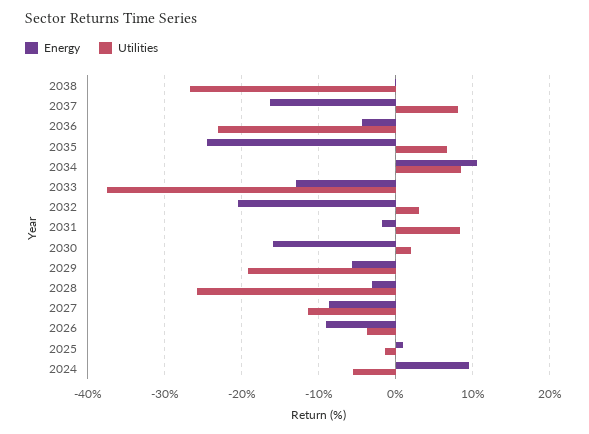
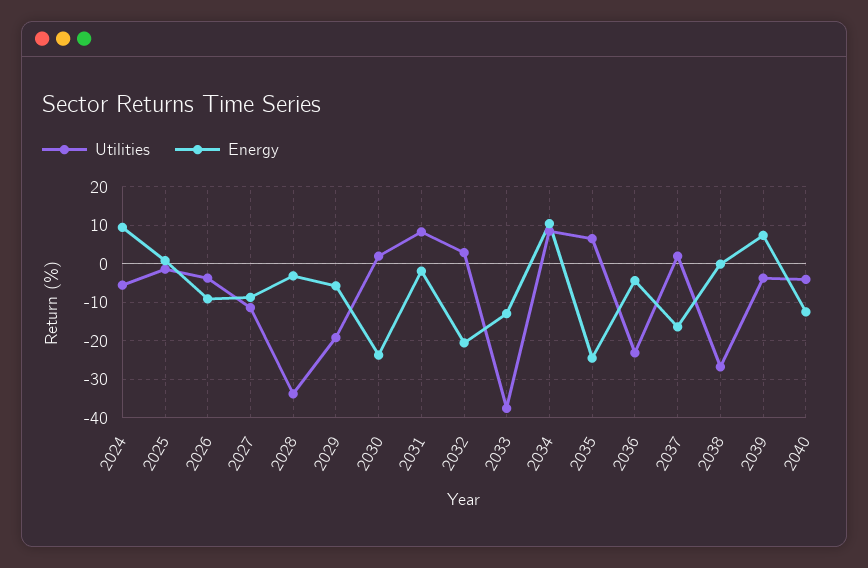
Utilities, 2037: 8 -> 2
Energy, 2030: -16 -> -24
Utilities, 2028: -26 -> -34
Utilities, 2039: none -> -4
Energy, 2039: none -> 8
Utilities, 2040: none -> -4
Energy, 2040: none -> -12

